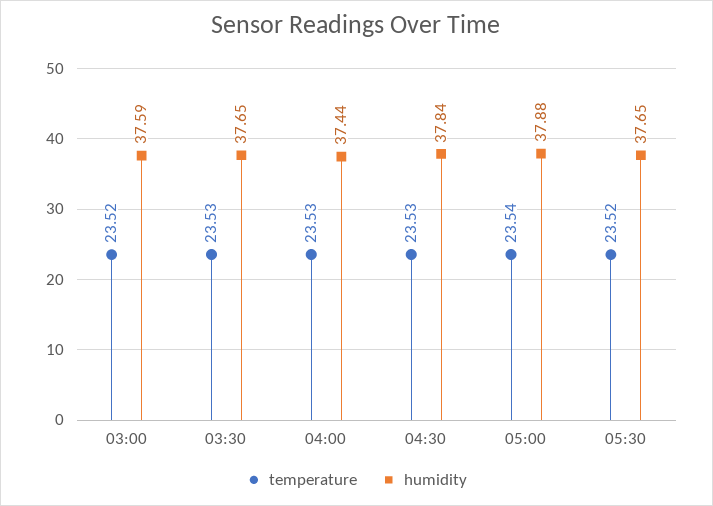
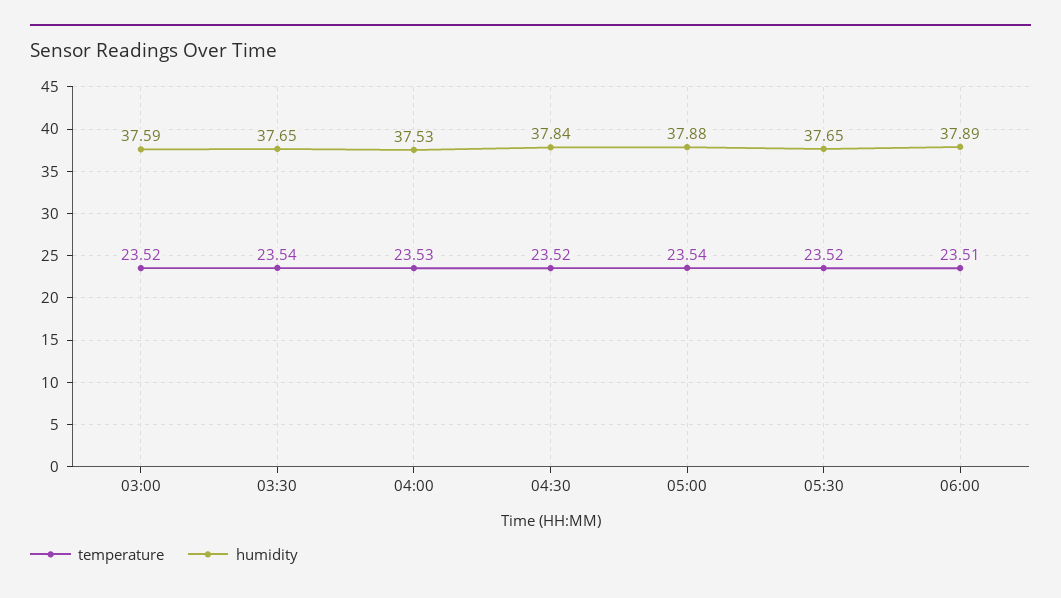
temperature, 03:30: 23.53 -> 23.54
humidity, 04:00: 37.44 -> 37.53
temperature, 04:30: 23.53 -> 23.52
temperature, 06:00: none -> 23.51
humidity, 06:00: none -> 37.89

